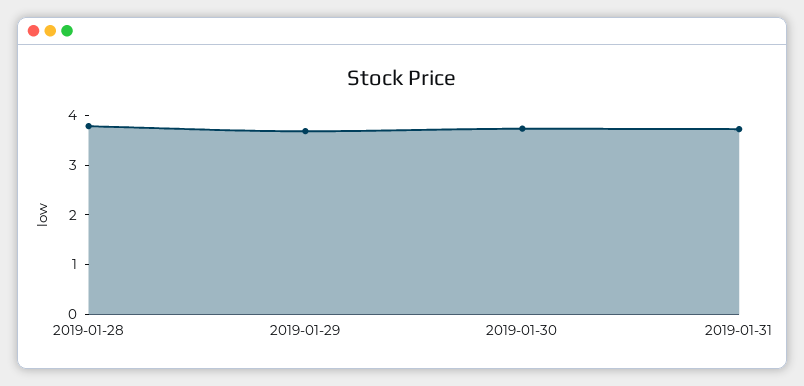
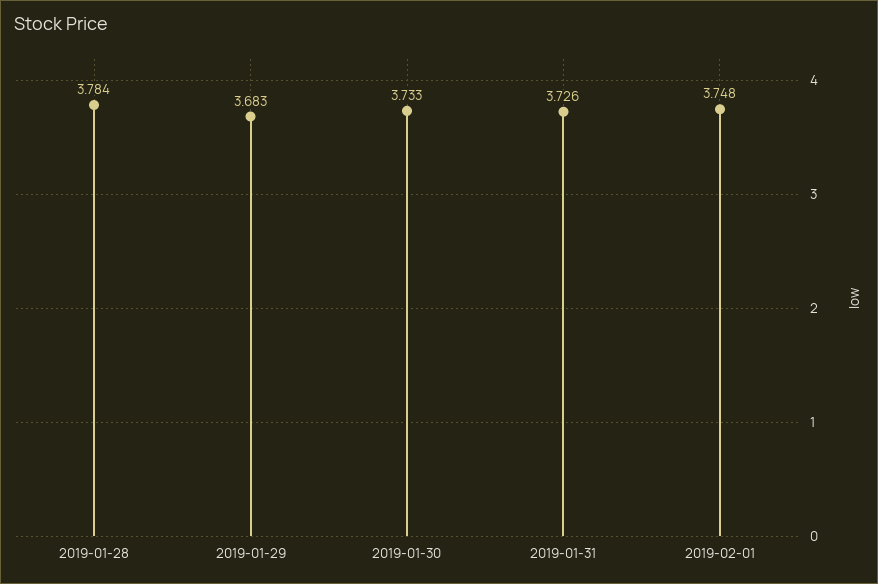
2019-02-01: none -> 3.748

